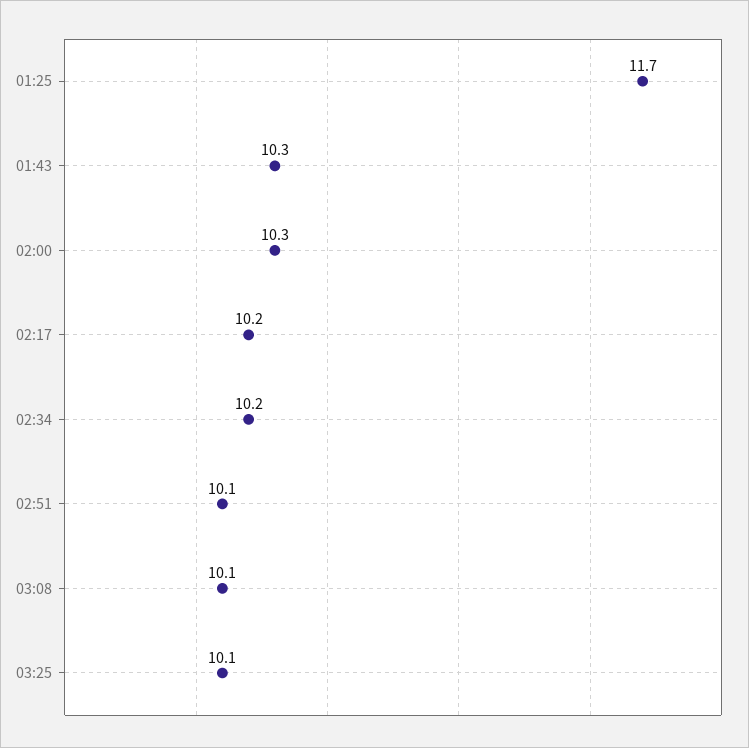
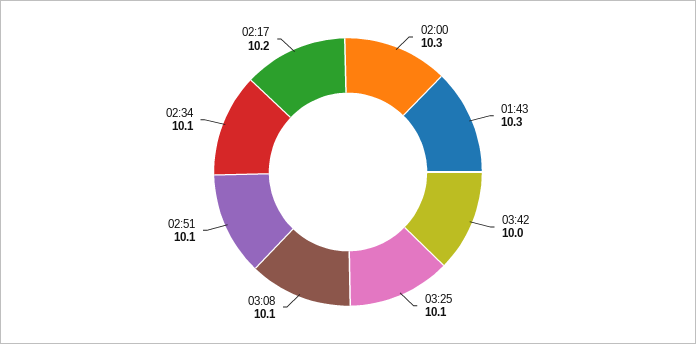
01:25: 11.7 -> none
02:34: 10.2 -> 10.1
03:42: none -> 10

